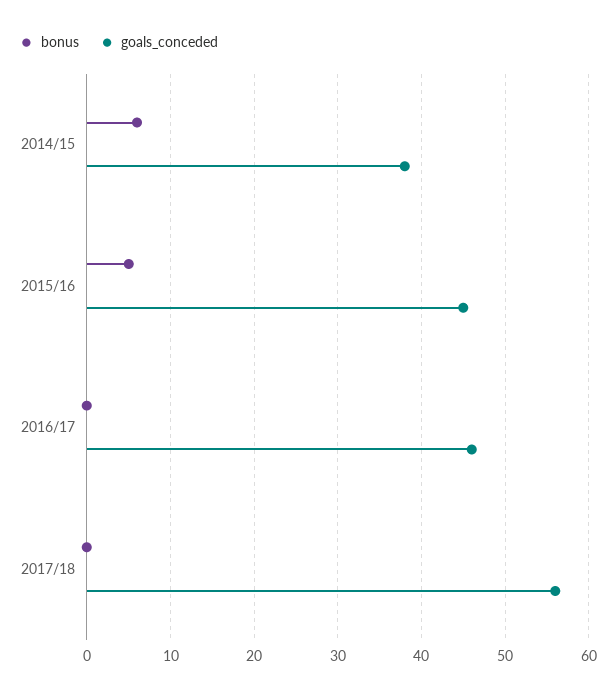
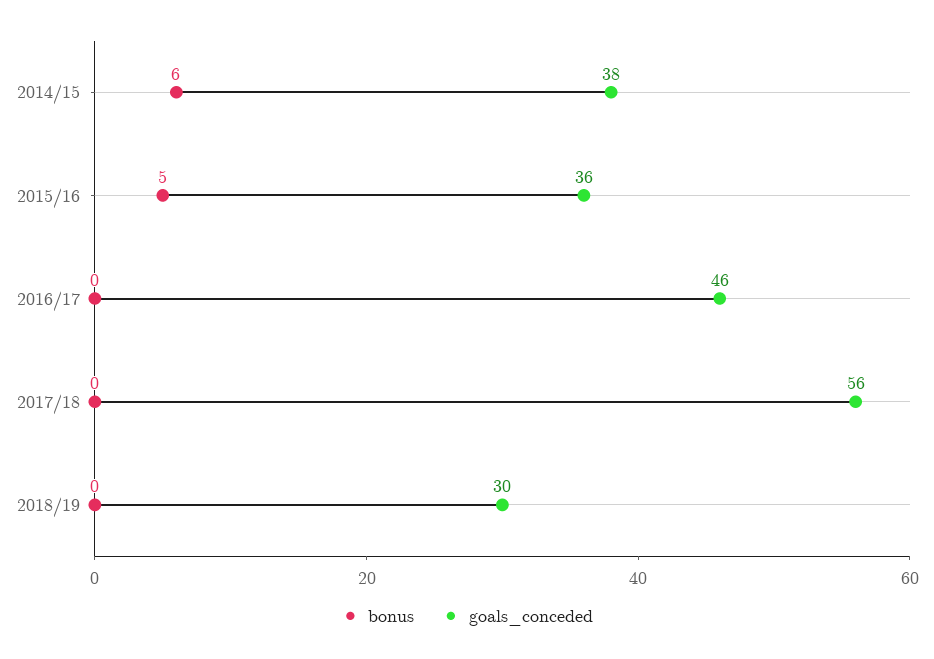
goals_conceded, 2015/16: 45 -> 36
bonus, 2018/19: none -> 0
goals_conceded, 2018/19: none -> 30

